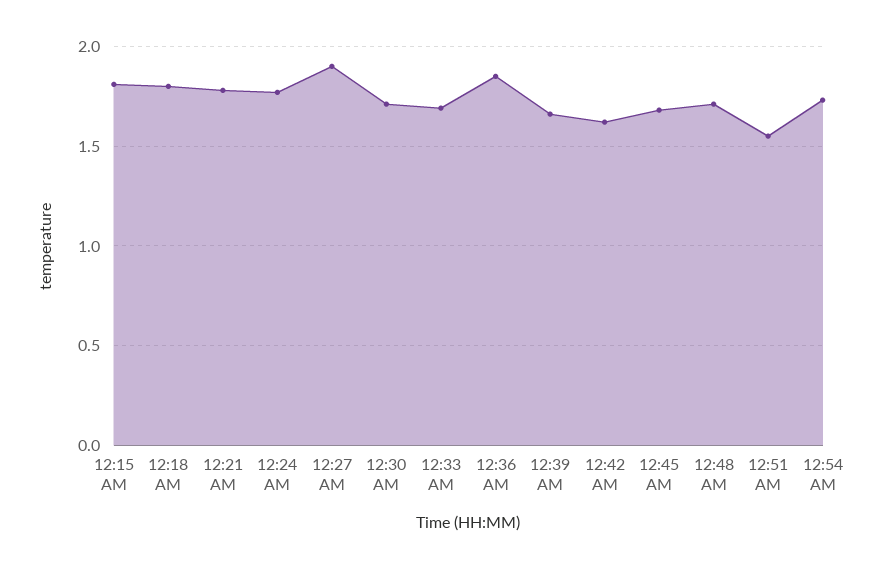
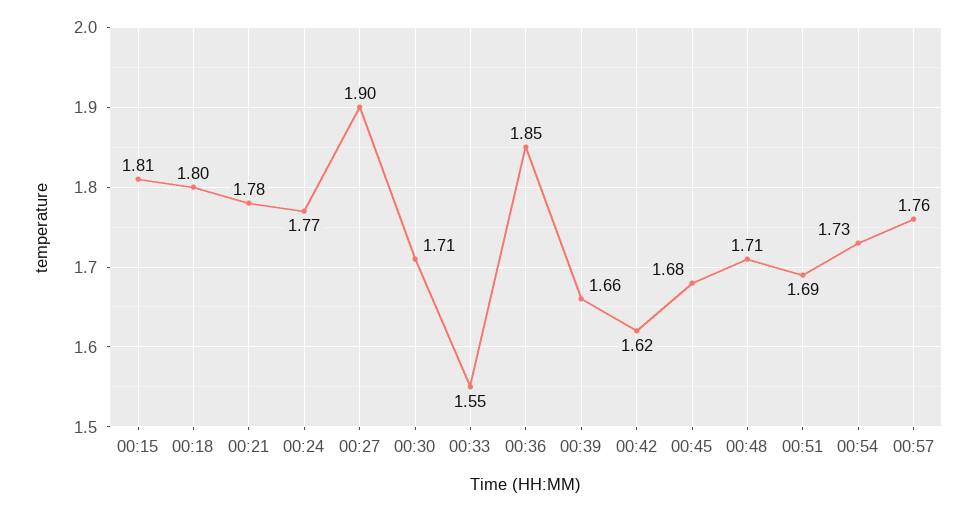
12:33 AM: 1.7 -> 1.55
12:51 AM: 1.55 -> 1.69
00:57: none -> 1.76

